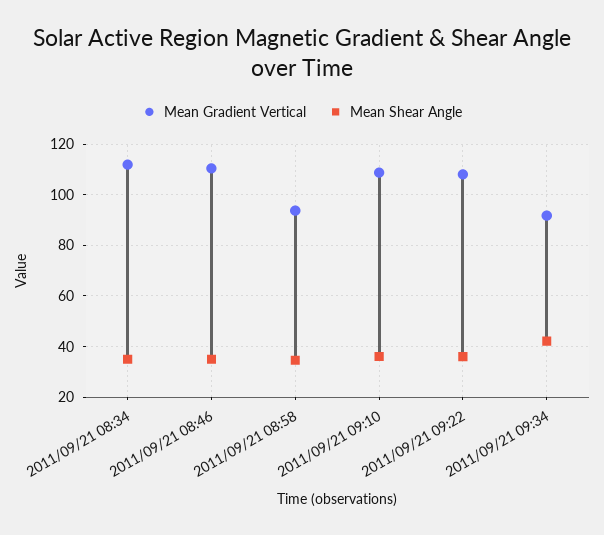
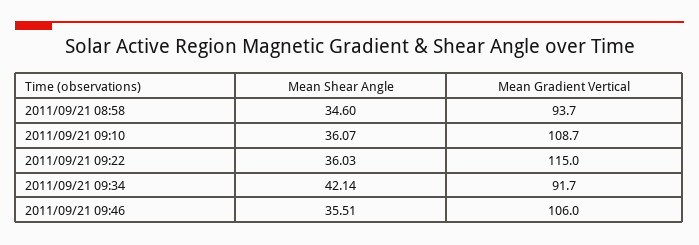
Mean Gradient Vertical, 2011/09/21 08:34: 112.5 -> none
Mean Shear Angle, 2011/09/21 08:34: 35 -> none
Mean Gradient Vertical, 2011/09/21 08:46: 110 -> none
Mean Shear Angle, 2011/09/21 08:46: 35 -> none
Mean Gradient Vertical, 2011/09/21 09:22: 107.5 -> 115
Mean Shear Angle, 2011/09/21 09:46: none -> 35.51
Mean Gradient Vertical, 2011/09/21 09:46: none -> 106

